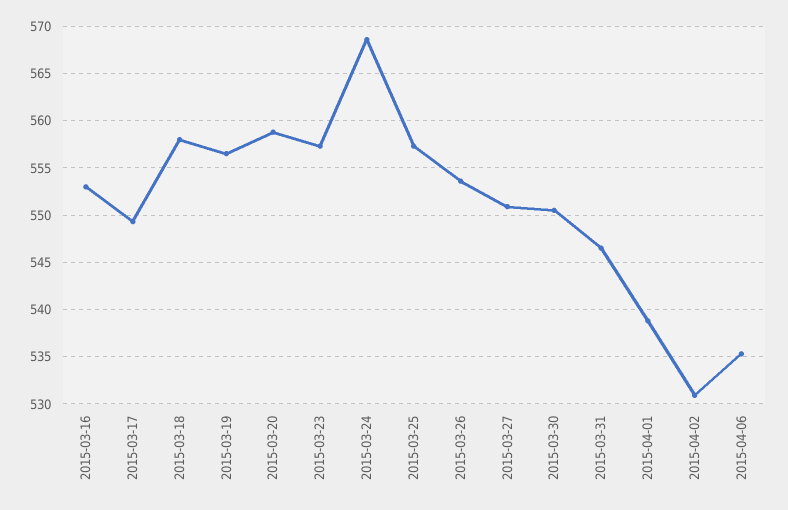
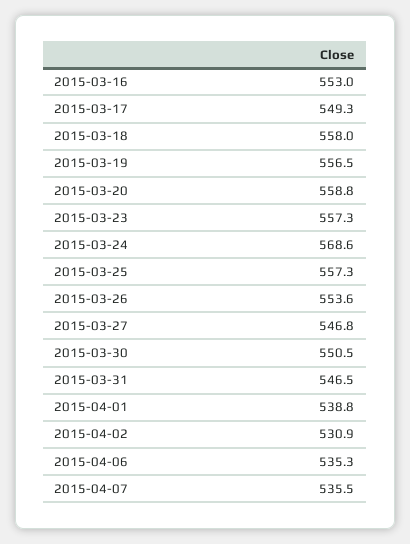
2015-03-27: 551 -> 546.8
2015-04-07: none -> 535.5

